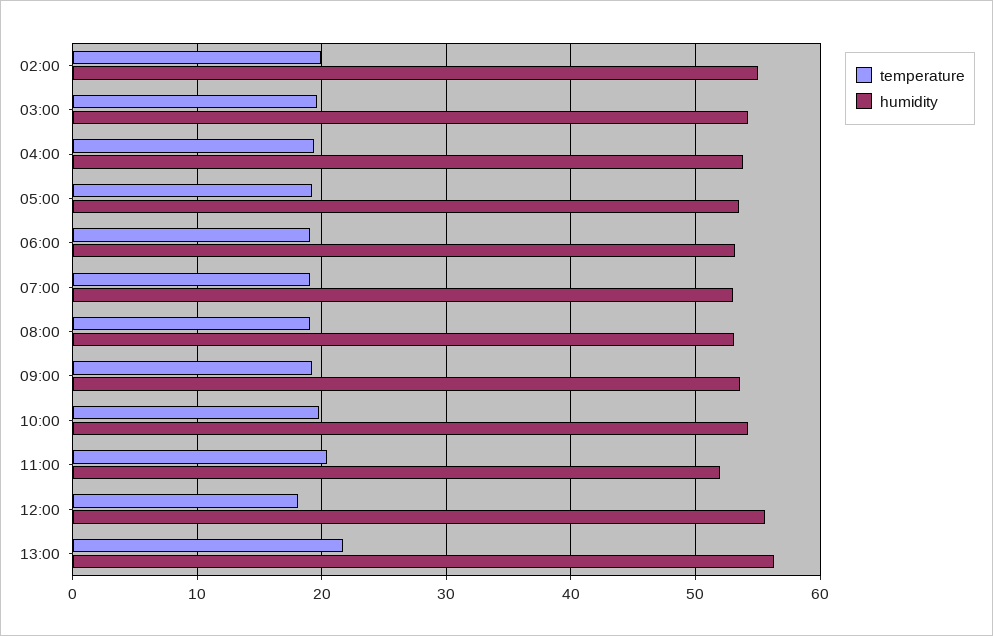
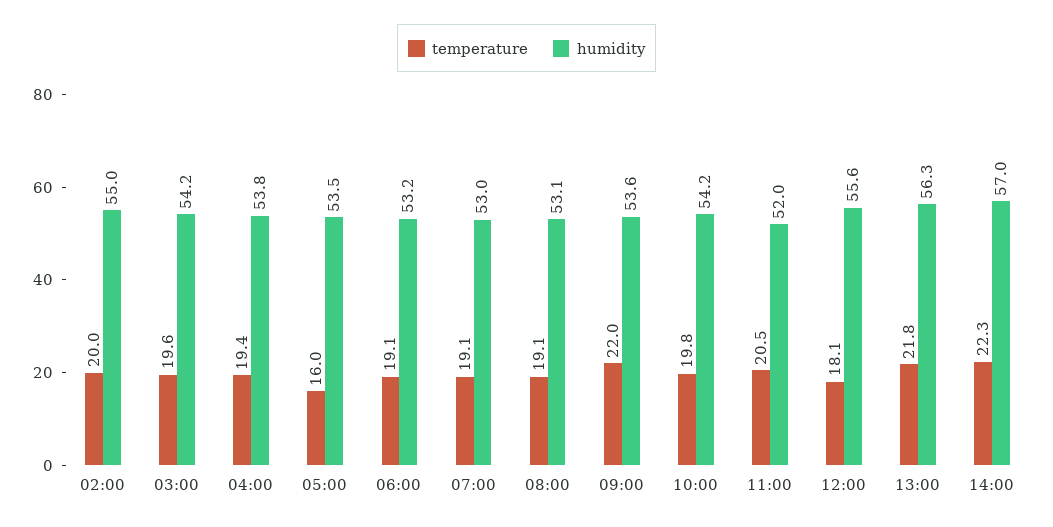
temperature, 05:00: 19 -> 16
temperature, 09:00: 19 -> 22
temperature, 14:00: none -> 22.3
humidity, 14:00: none -> 57

